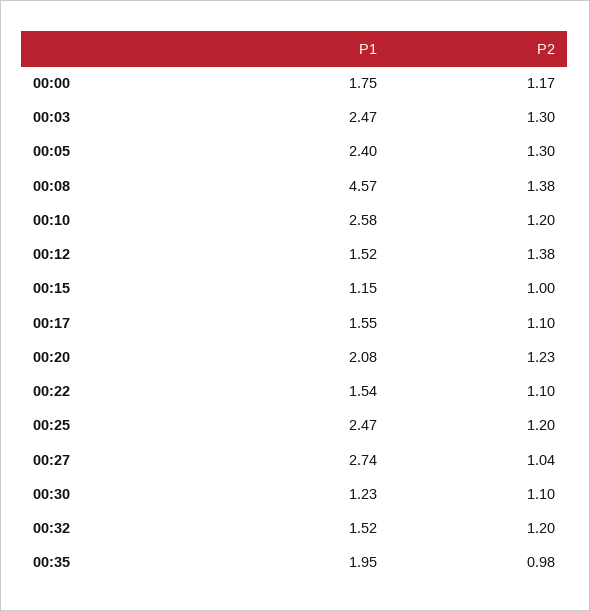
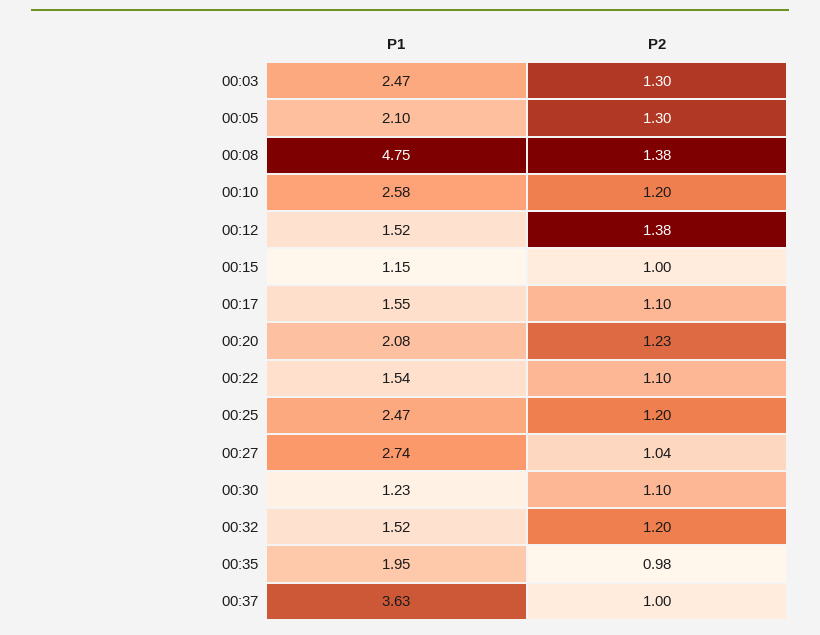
P1, 00:00: 1.75 -> none
P2, 00:00: 1.17 -> none
P1, 00:05: 2.4 -> 2.1
P1, 00:08: 4.57 -> 4.75
P1, 00:37: none -> 3.63
P2, 00:37: none -> 1

